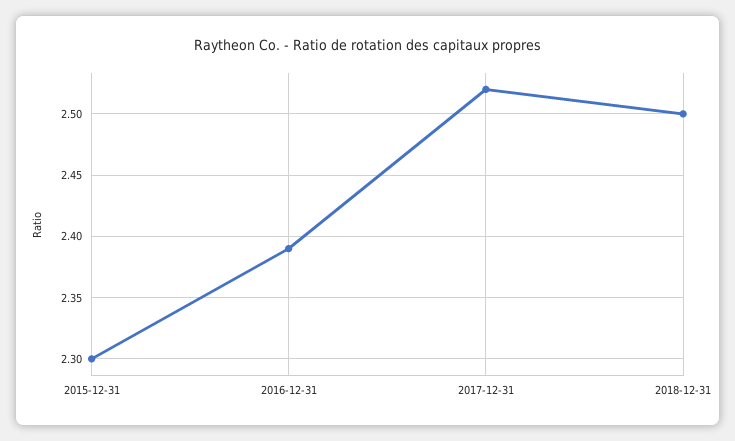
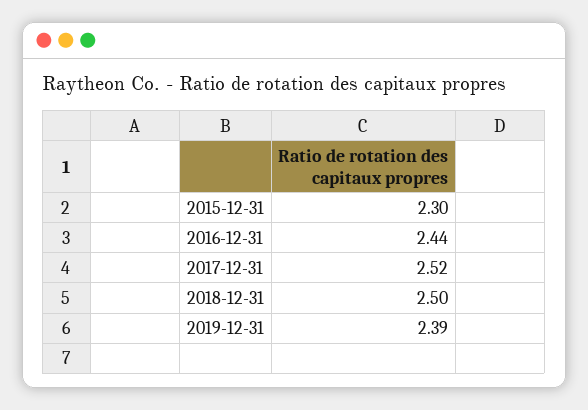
2016-12-31: 2.39 -> 2.44
2019-12-31: none -> 2.39

